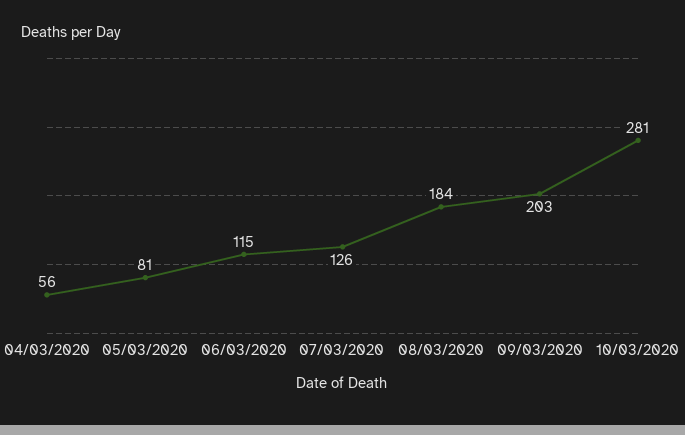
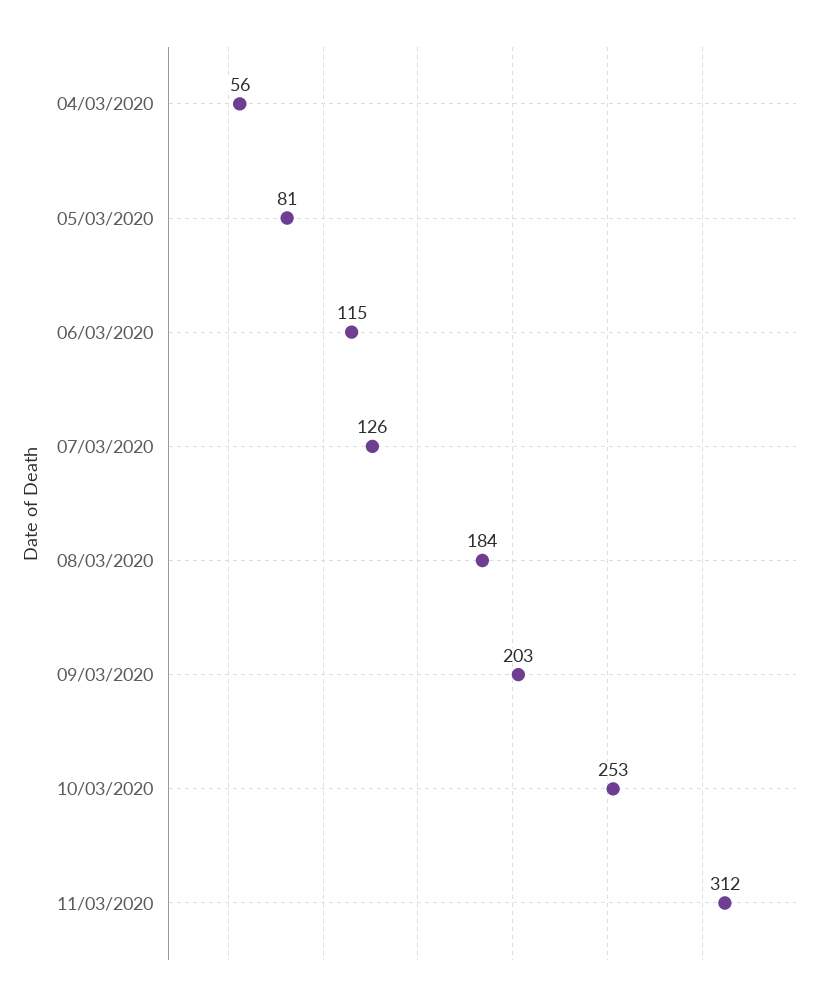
10/03/2020: 281 -> 253
11/03/2020: none -> 312

